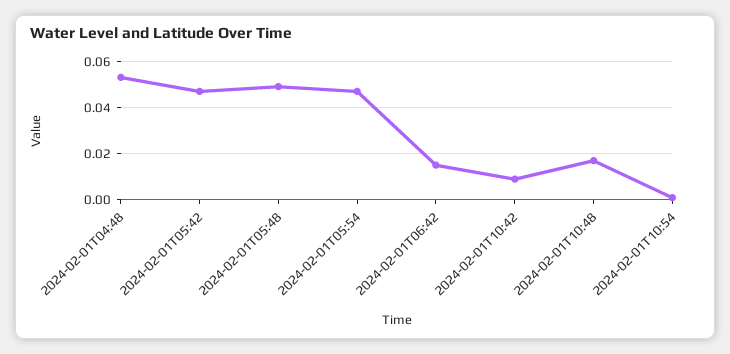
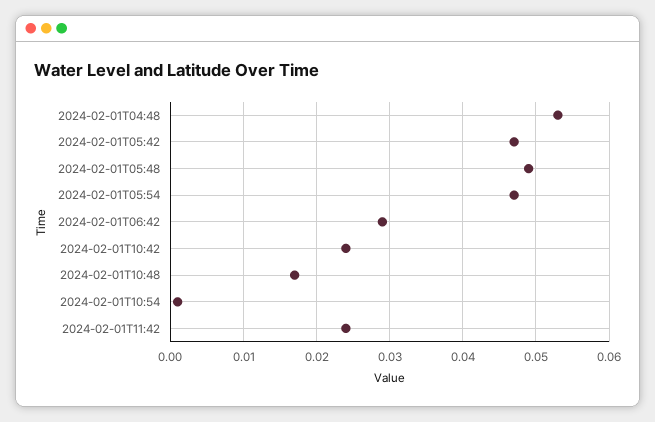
2024-02-01T06:42: 0.015 -> 0.029
2024-02-01T10:42: 0.01 -> 0.024
2024-02-01T11:42: none -> 0.024

